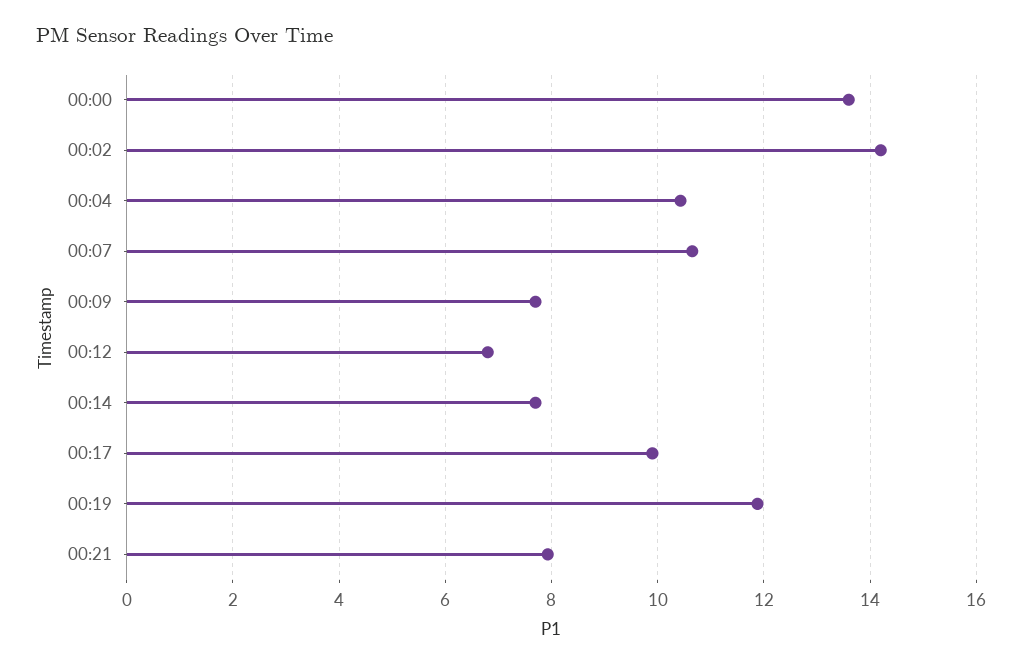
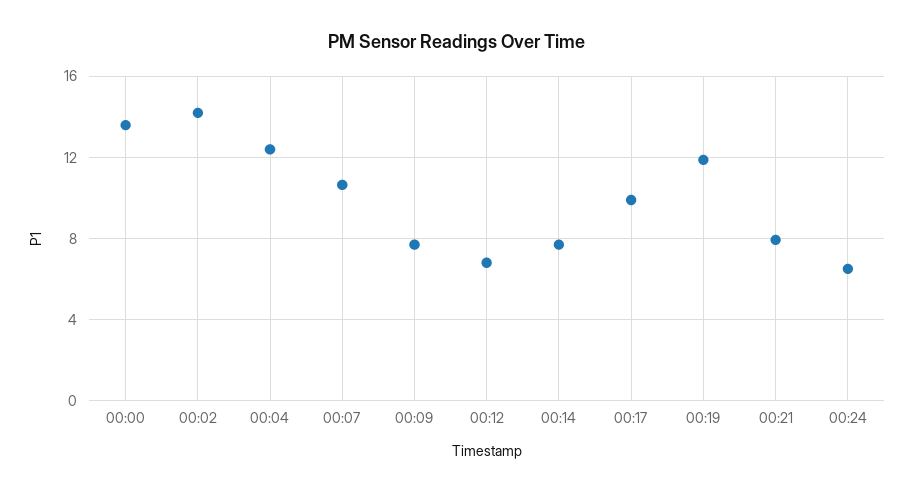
00:04: 10.4 -> 12.5
00:24: none -> 6.5

